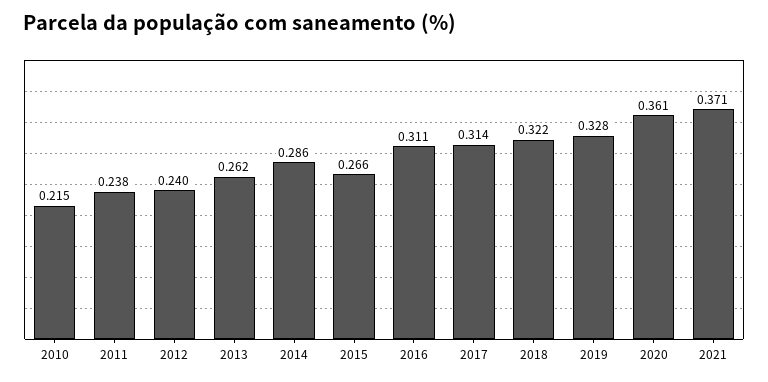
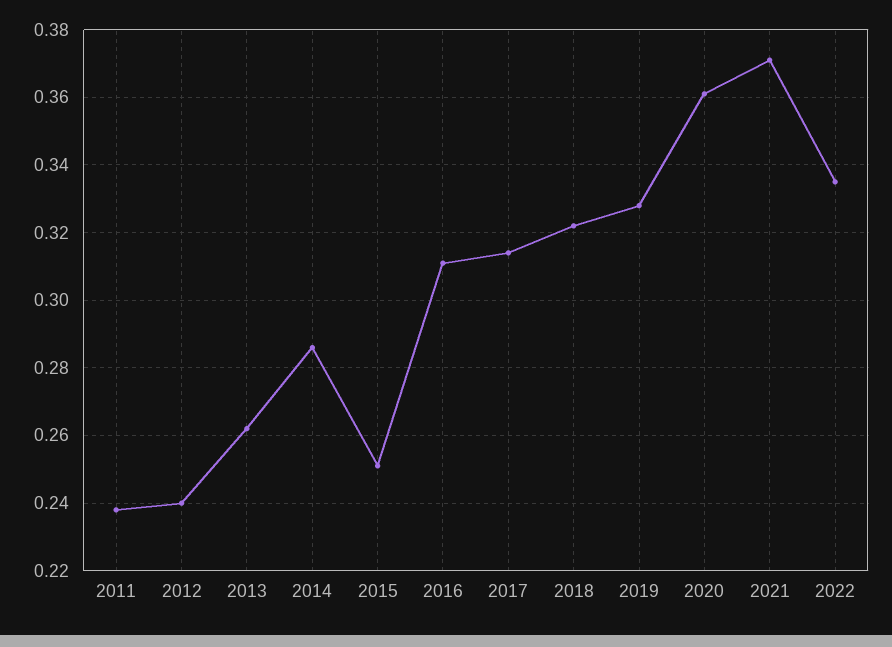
2010: 0.215 -> none
2015: 0.266 -> 0.25
2022: none -> 0.335

